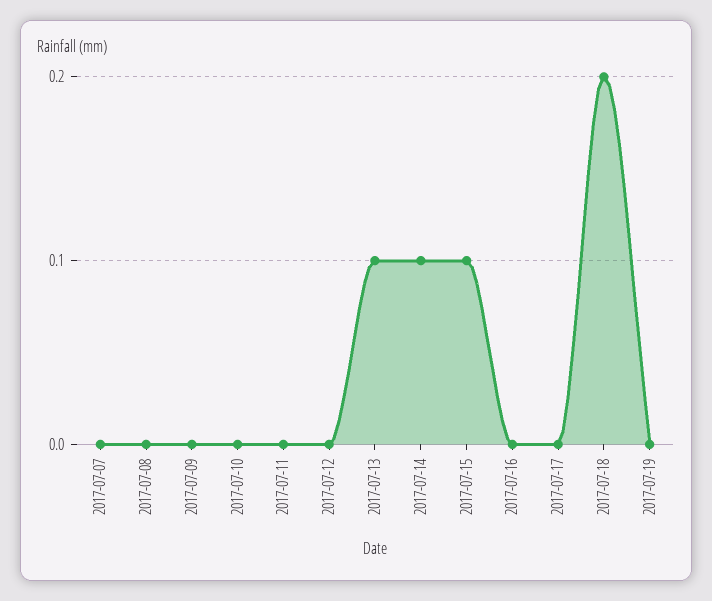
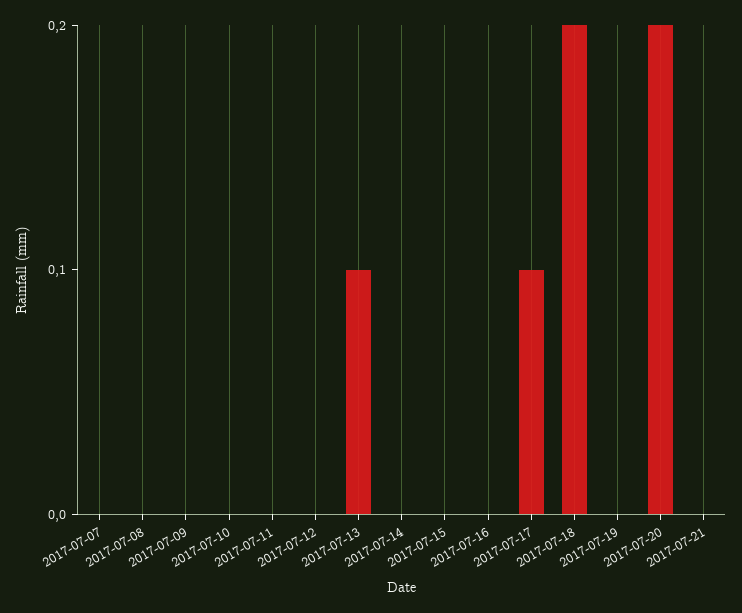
2017-07-14: 0.1 -> 0
2017-07-15: 0.1 -> 0
2017-07-17: 0 -> 0.1
2017-07-20: none -> 0.2
2017-07-21: none -> 0

